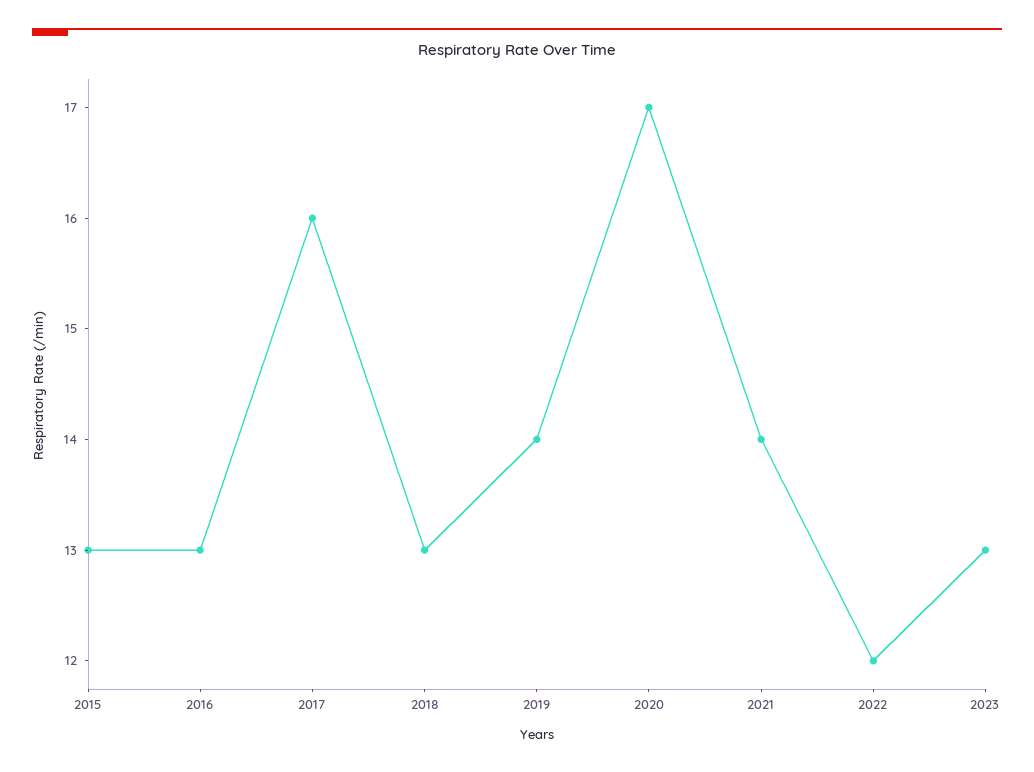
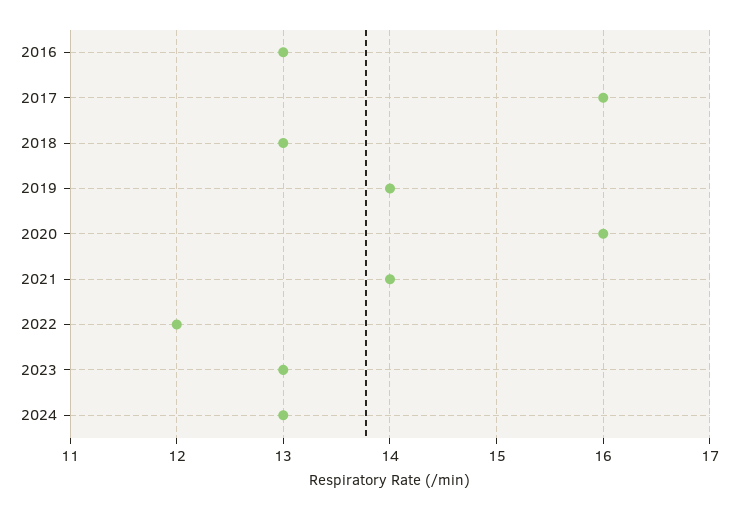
2015: 13 -> none
2020: 17 -> 16
2024: none -> 13

